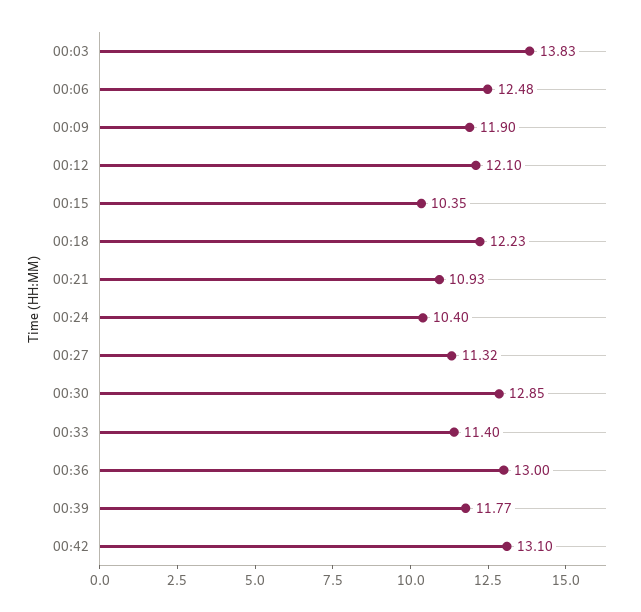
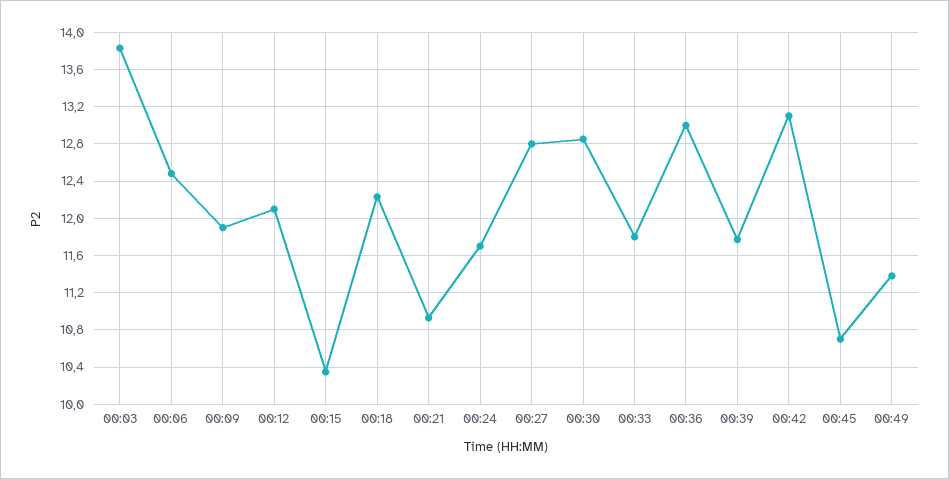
00:24: 10.4 -> 11.7
00:27: 11.32 -> 12.8
00:33: 11.4 -> 11.8
00:45: none -> 10.7
00:49: none -> 11.4

